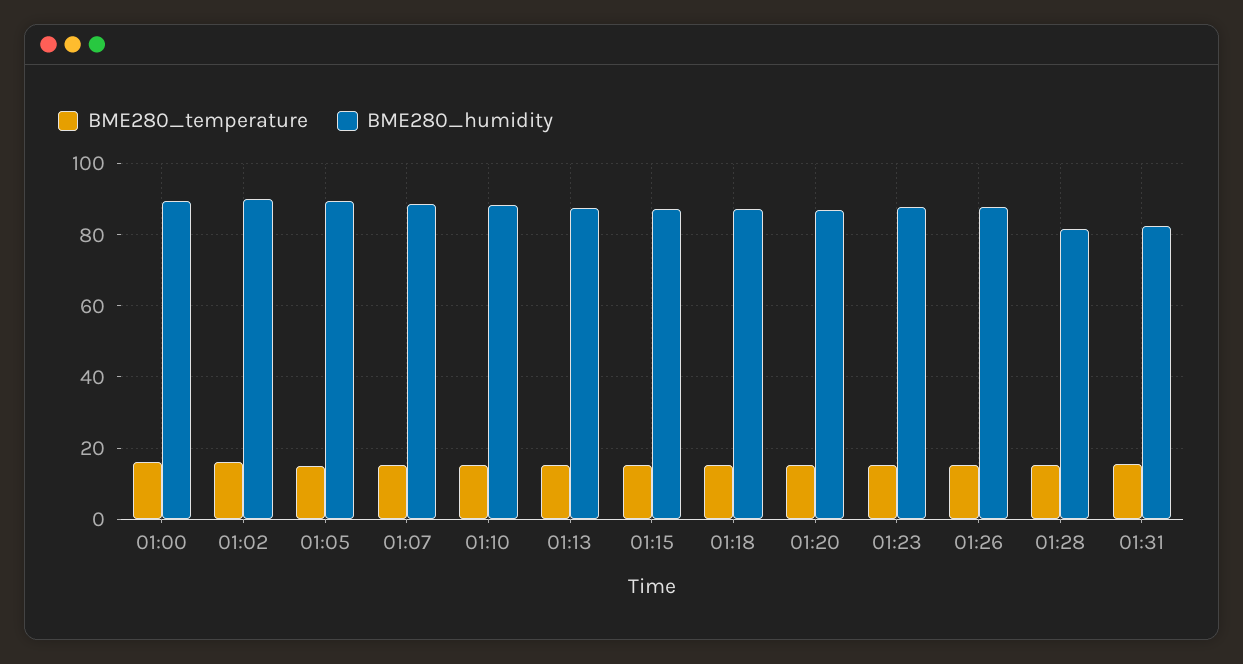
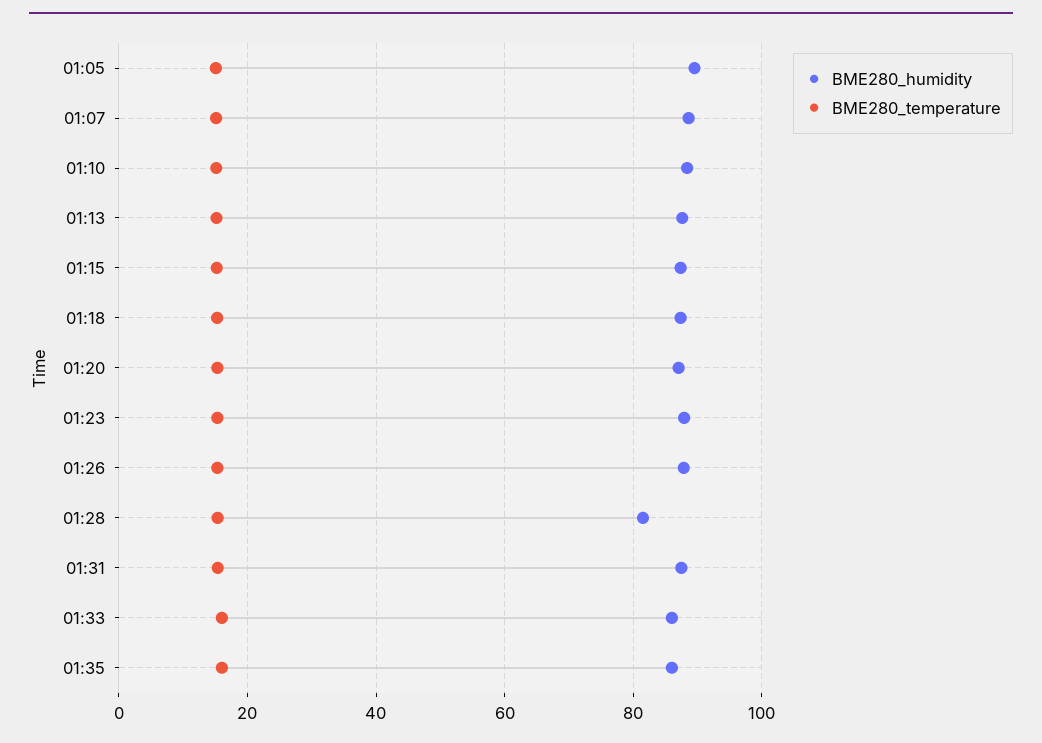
BME280_temperature, 01:00: 16 -> none
BME280_humidity, 01:00: 90 -> none
BME280_temperature, 01:02: 16 -> none
BME280_humidity, 01:02: 90 -> none
BME280_humidity, 01:31: 82 -> 88
BME280_humidity, 01:33: none -> 86
BME280_temperature, 01:33: none -> 16
BME280_humidity, 01:35: none -> 86
BME280_temperature, 01:35: none -> 16

